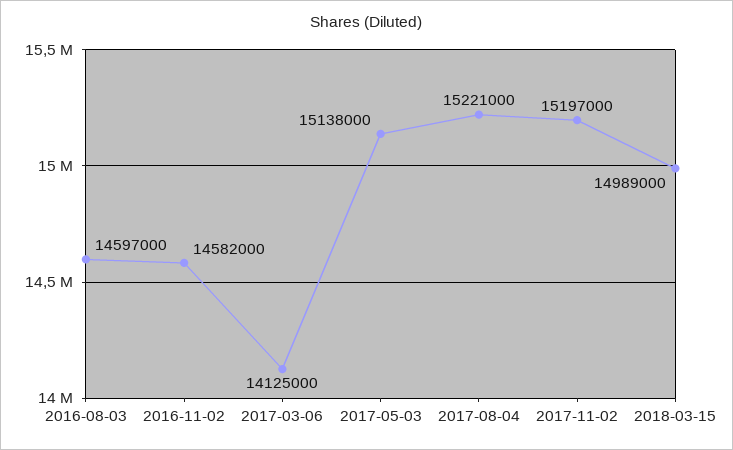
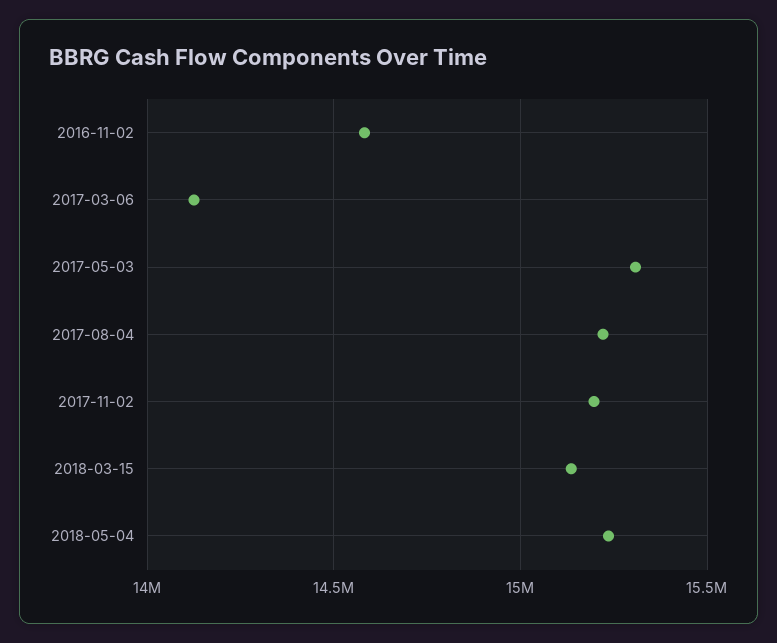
2016-08-03: 14597000 -> none
2017-05-03: 15138000 -> 15300000
2018-03-15: 14989000 -> 15150000
2018-05-04: none -> 15250000

